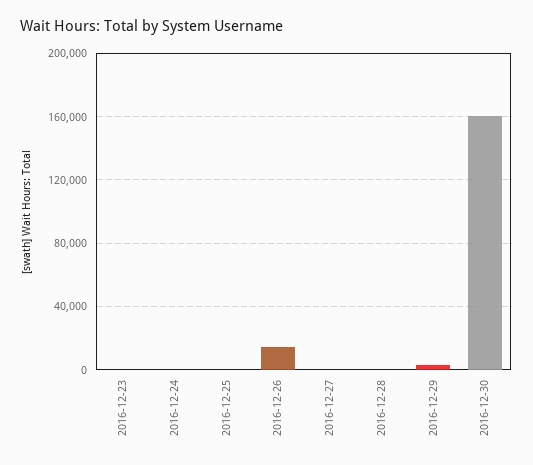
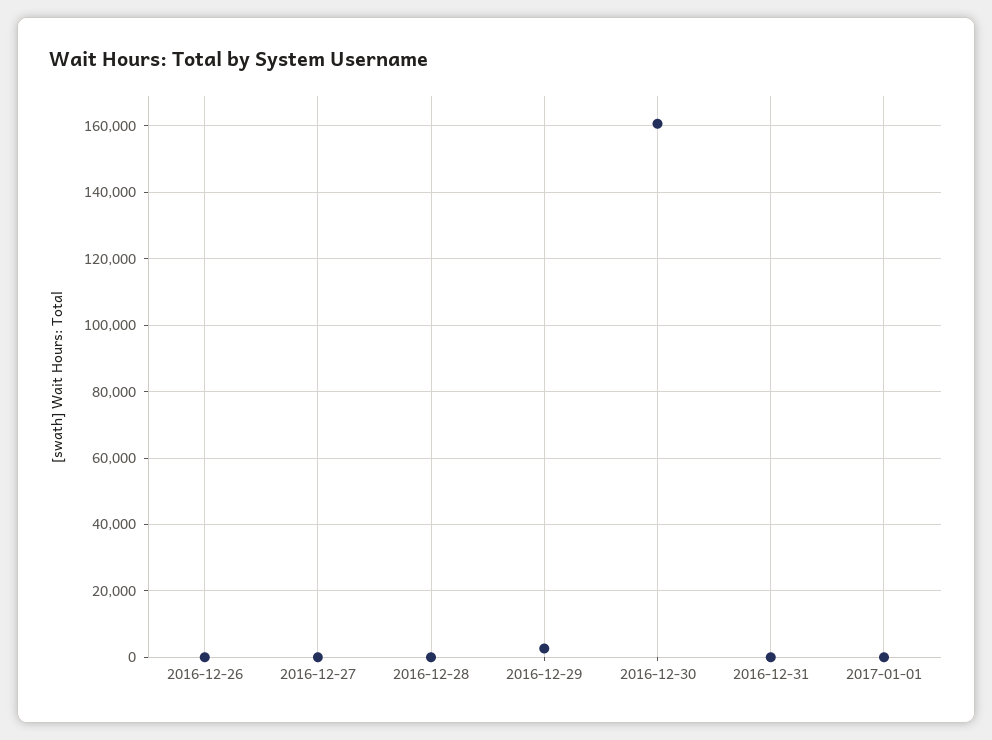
2016-12-23: 0 -> none
2016-12-24: 0 -> none
2016-12-25: 0 -> none
2016-12-26: 15000 -> 0
2016-12-31: none -> 0
2017-01-01: none -> 0

